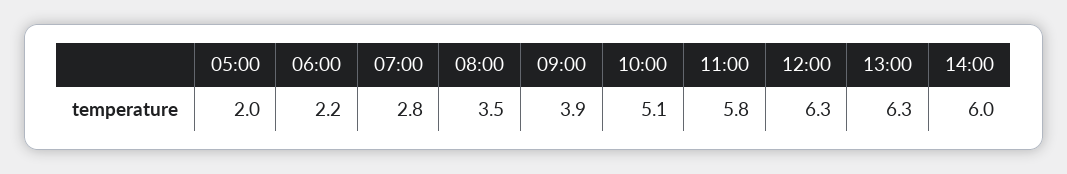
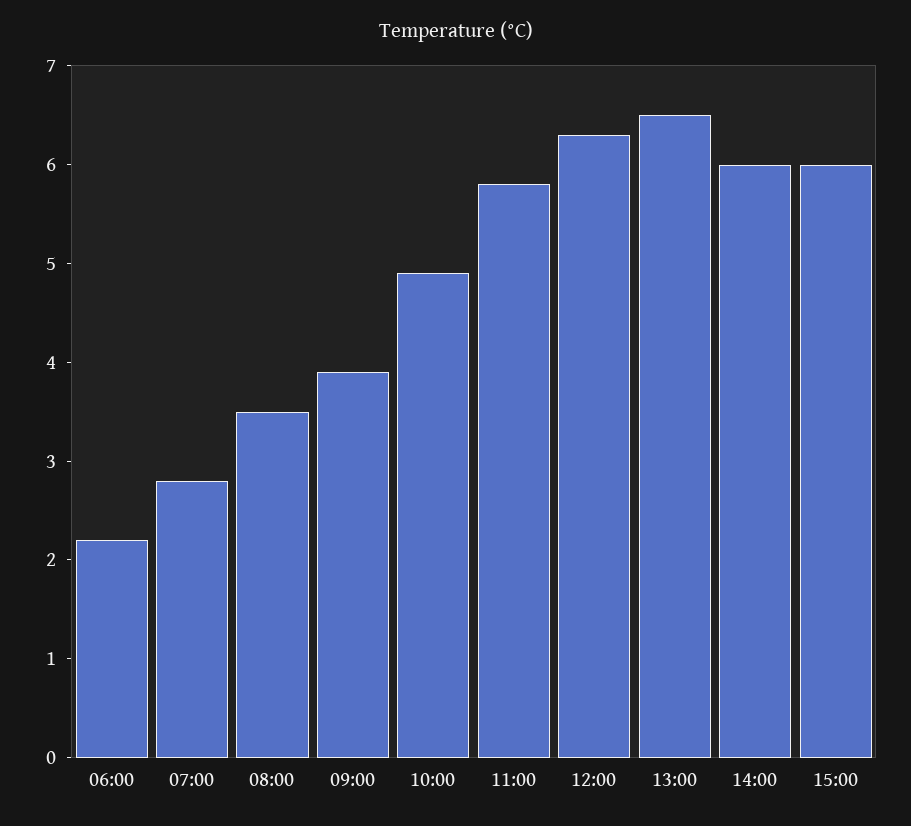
05:00: 2 -> none
10:00: 5.1 -> 4.9
13:00: 6.3 -> 6.5
15:00: none -> 6

